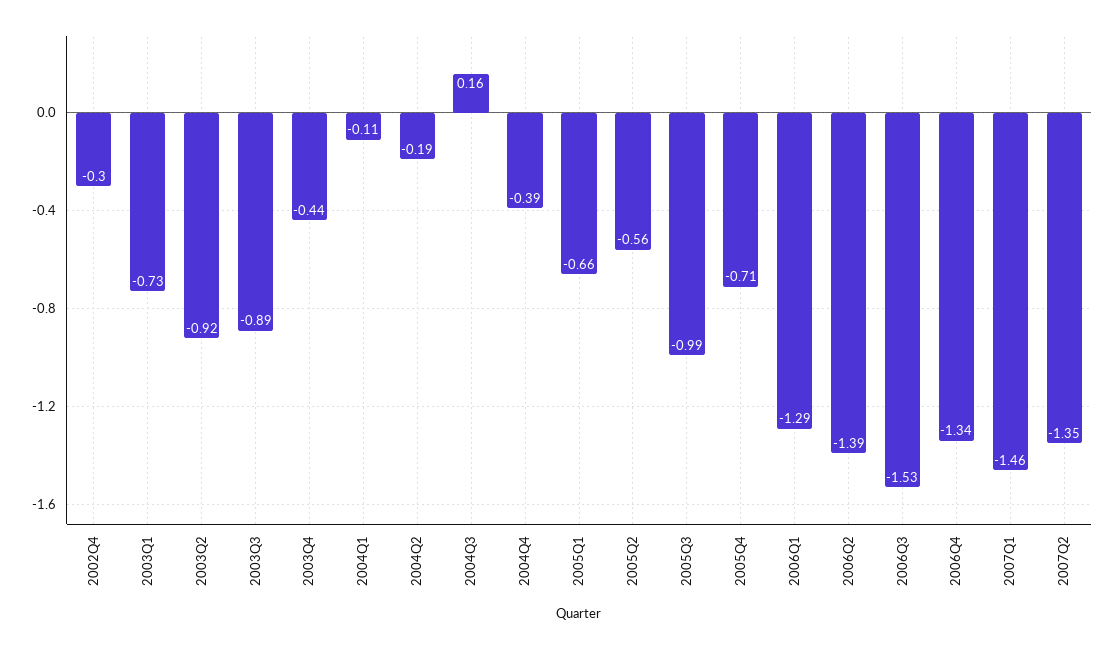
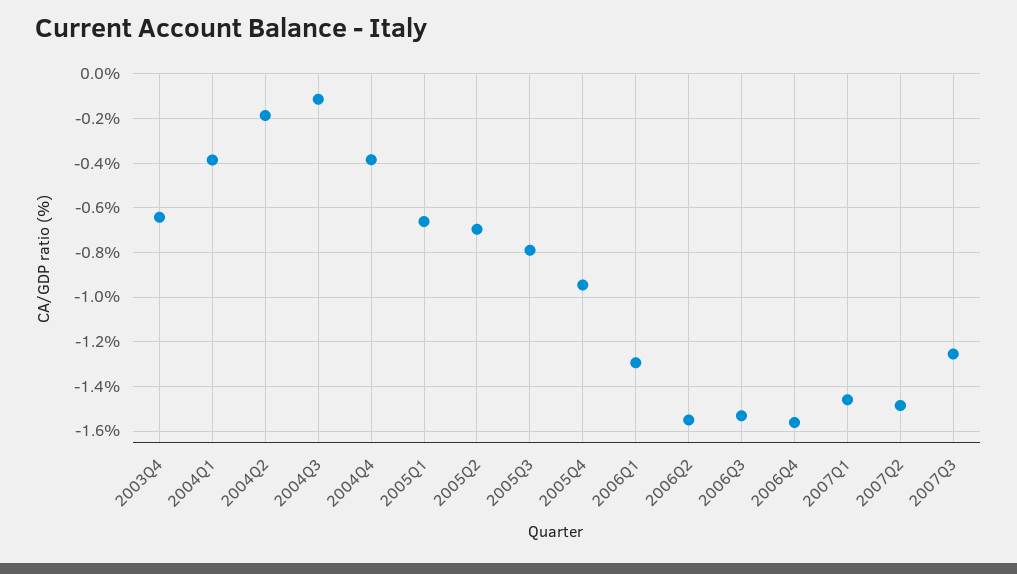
2002Q4: -0.3 -> none
2003Q1: -0.73 -> none
2003Q2: -0.92 -> none
2003Q3: -0.89 -> none
2003Q4: -0.44 -> -0.65
2004Q1: -0.11 -> -0.4
2004Q3: 0.16 -> -0.1
2005Q2: -0.56 -> -0.7
2005Q3: -0.99 -> -0.8
2005Q4: -0.71 -> -0.95
2006Q2: -1.39 -> -1.55
2006Q4: -1.34 -> -1.55
2007Q2: -1.35 -> -1.5
2007Q3: none -> -1.25

